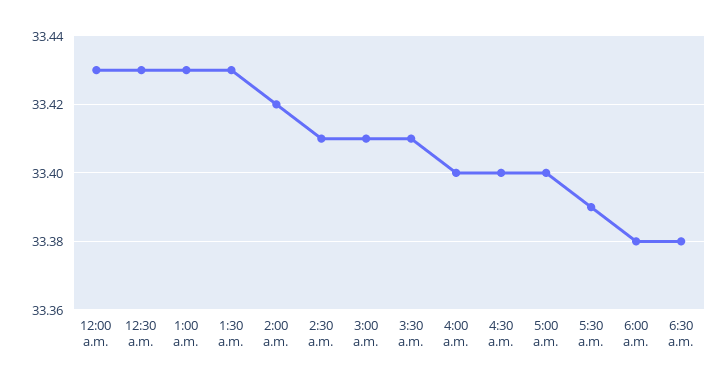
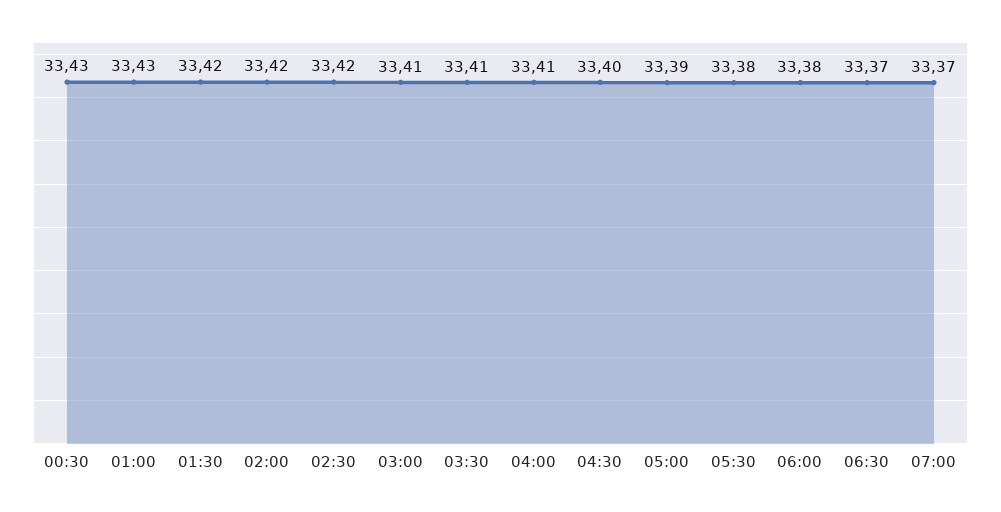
12:00 a.m.: 33.43 -> none
1:30 a.m.: 33.43 -> 33.42
2:30 a.m.: 33.41 -> 33.42
4:00 a.m.: 33.4 -> 33.41
5:00 a.m.: 33.4 -> 33.39
5:30 a.m.: 33.39 -> 33.38
6:30 a.m.: 33.38 -> 33.37
07:00: none -> 33.37

